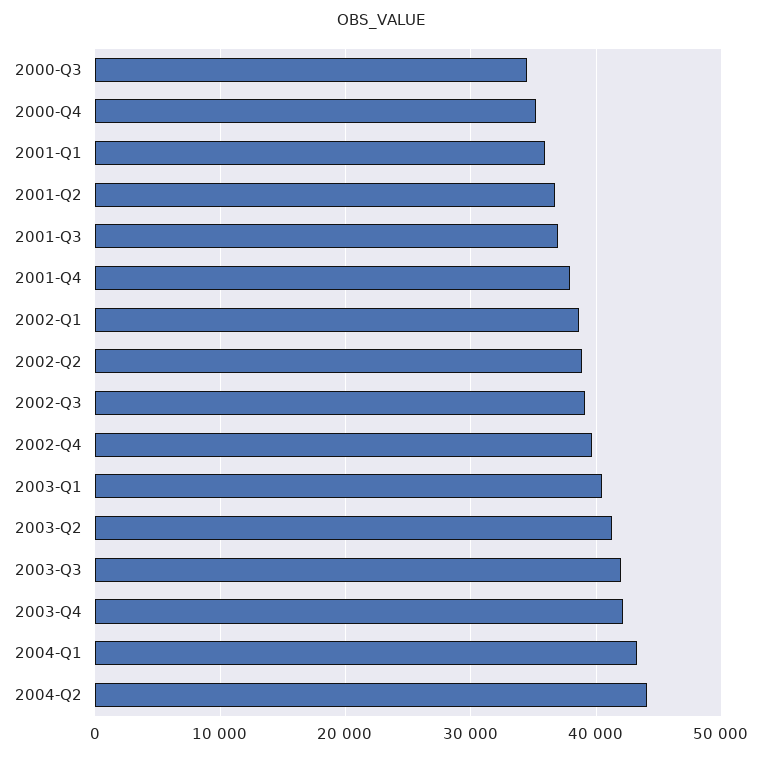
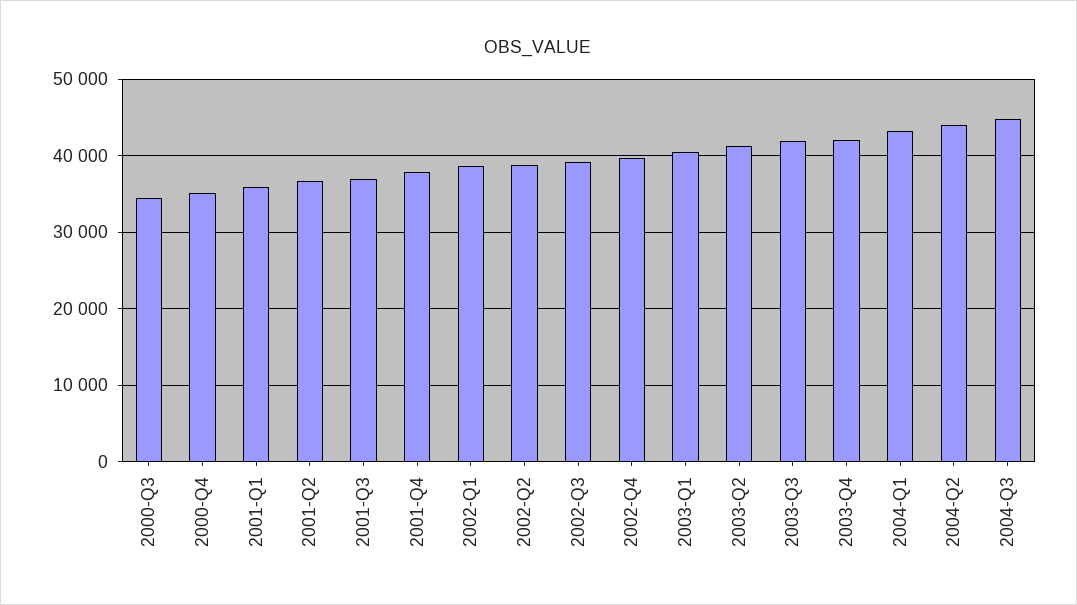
2004-Q3: none -> 45000

